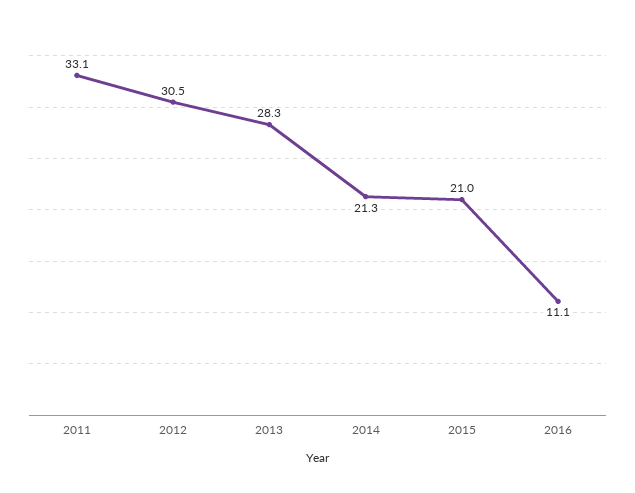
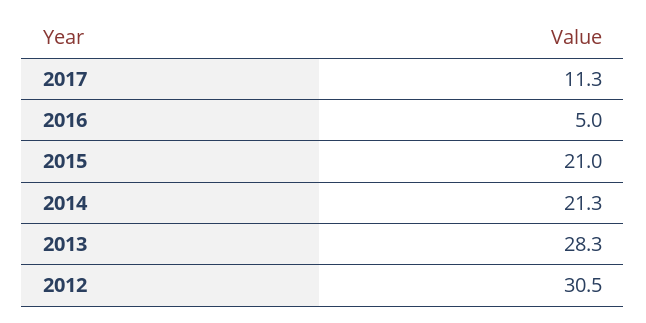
2011: 33.1 -> none
2016: 11.1 -> 5
2017: none -> 11.3

